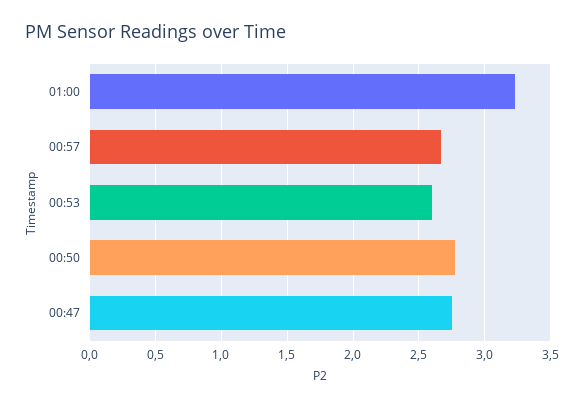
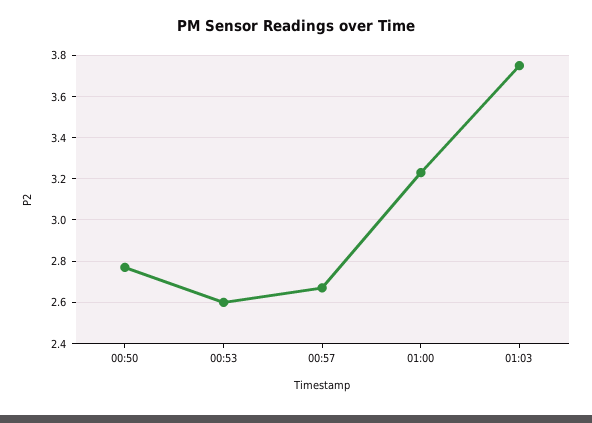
00:47: 2.75 -> none
01:03: none -> 3.75

